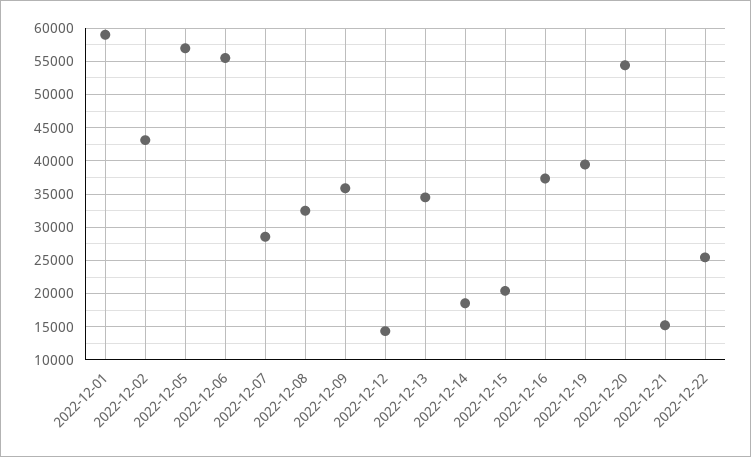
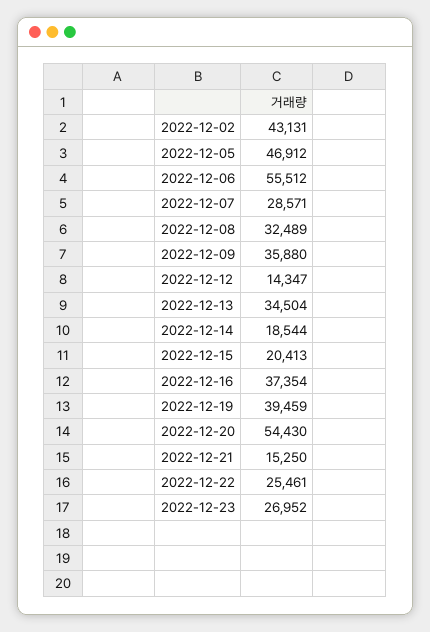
2022-12-01: 59000 -> none
2022-12-05: 57000 -> 46912
2022-12-23: none -> 26952

